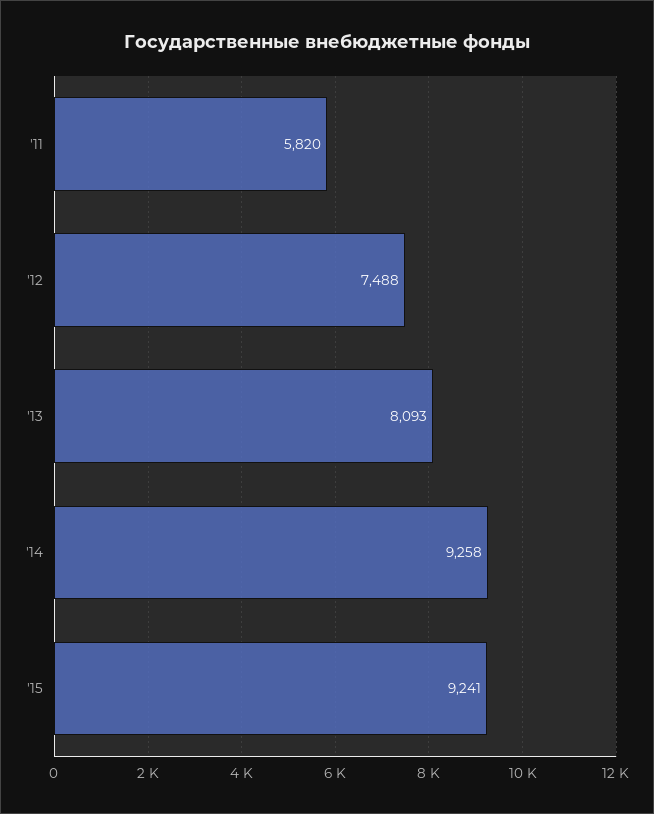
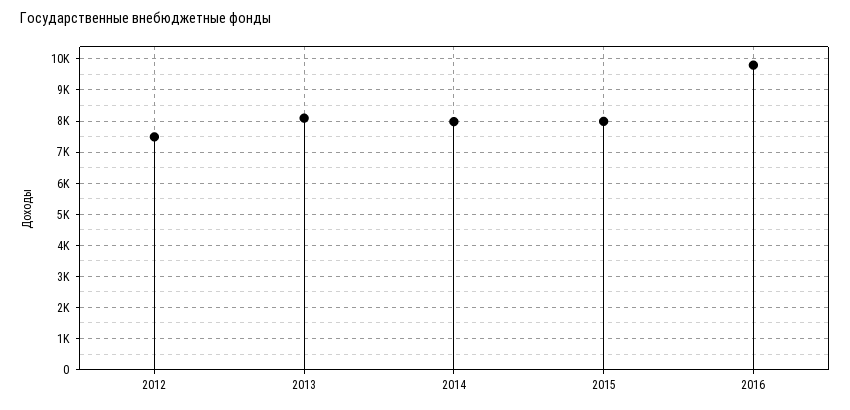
'11: 5820 -> none
'14: 9258 -> 8000
'15: 9241 -> 8000
2016: none -> 9800

